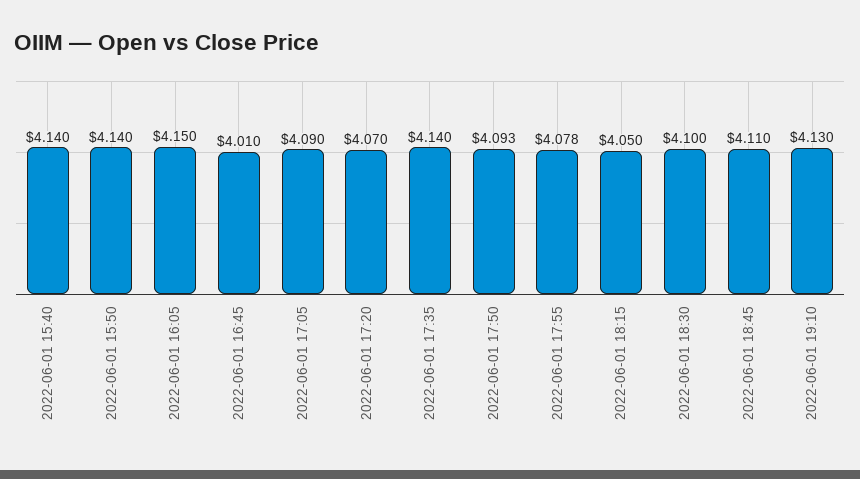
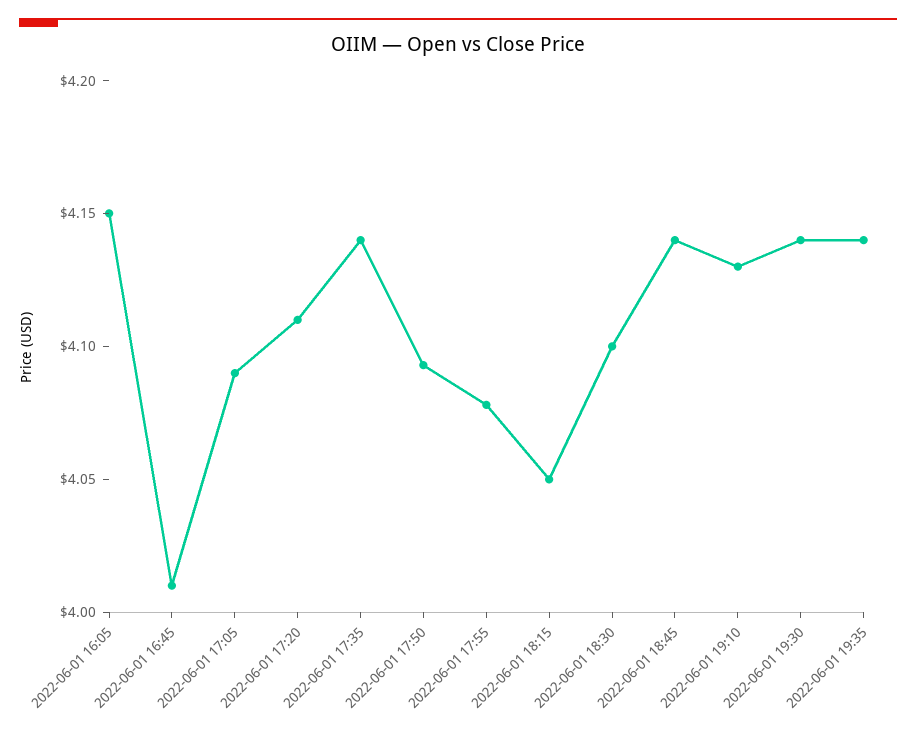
2022-06-01 15:40: 4.14 -> none
2022-06-01 15:50: 4.14 -> none
2022-06-01 17:20: 4.07 -> 4.11
2022-06-01 18:45: 4.11 -> 4.14
2022-06-01 19:30: none -> 4.14
2022-06-01 19:35: none -> 4.14

